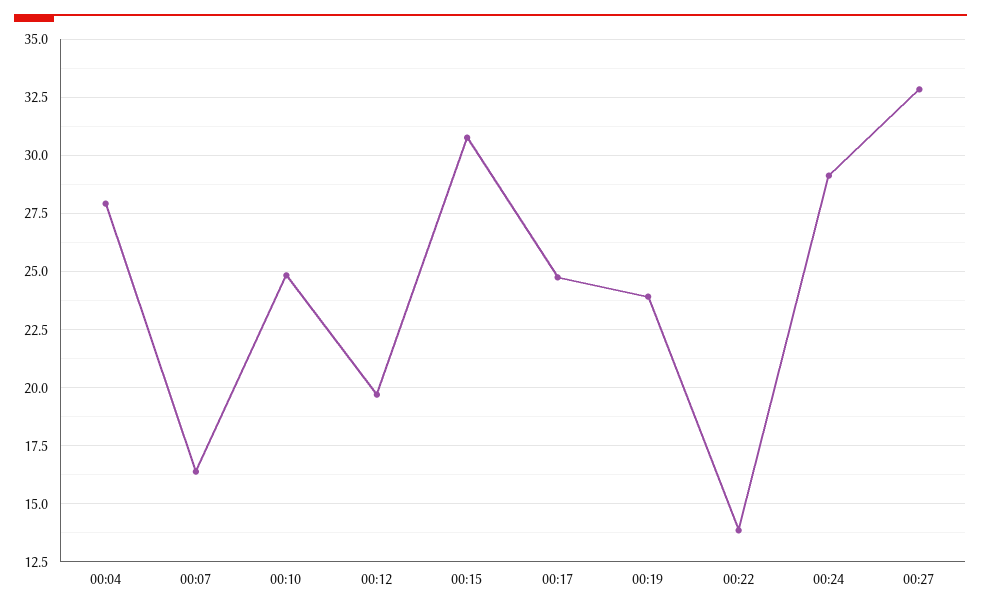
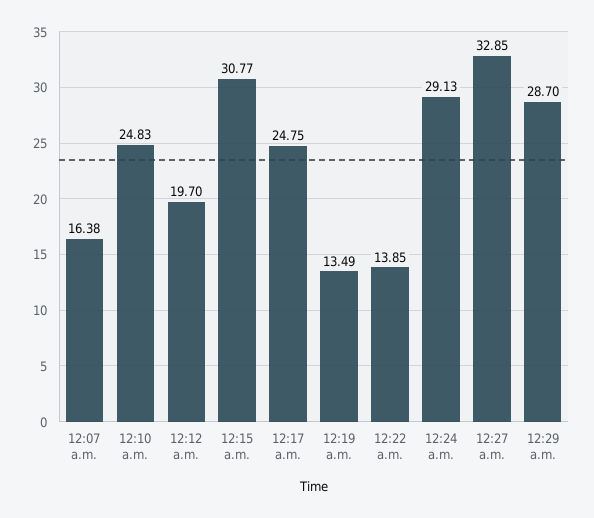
00:04: 28 -> none
00:19: 24 -> 13.49
12:29 a.m.: none -> 28.7

